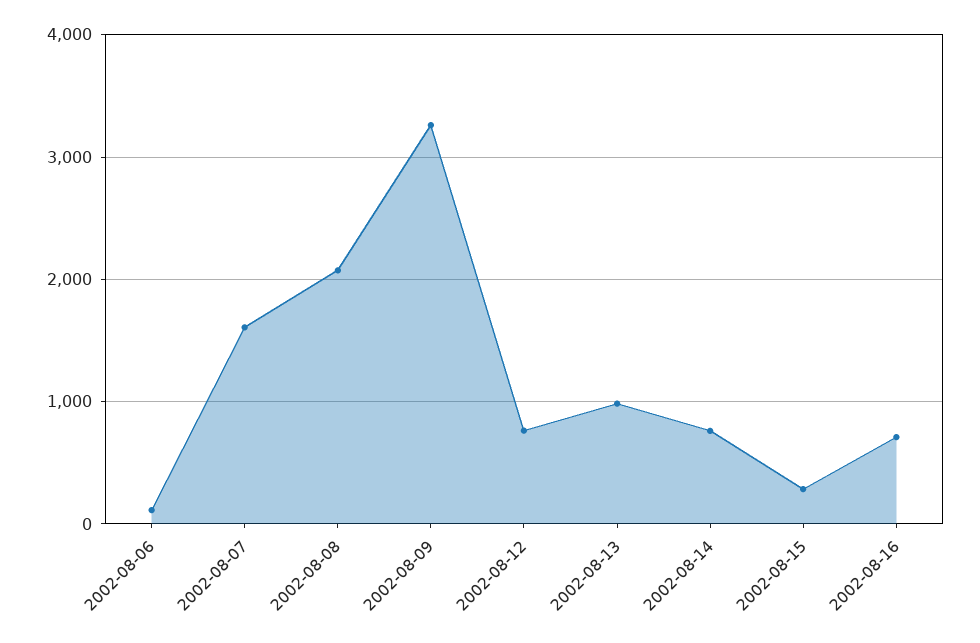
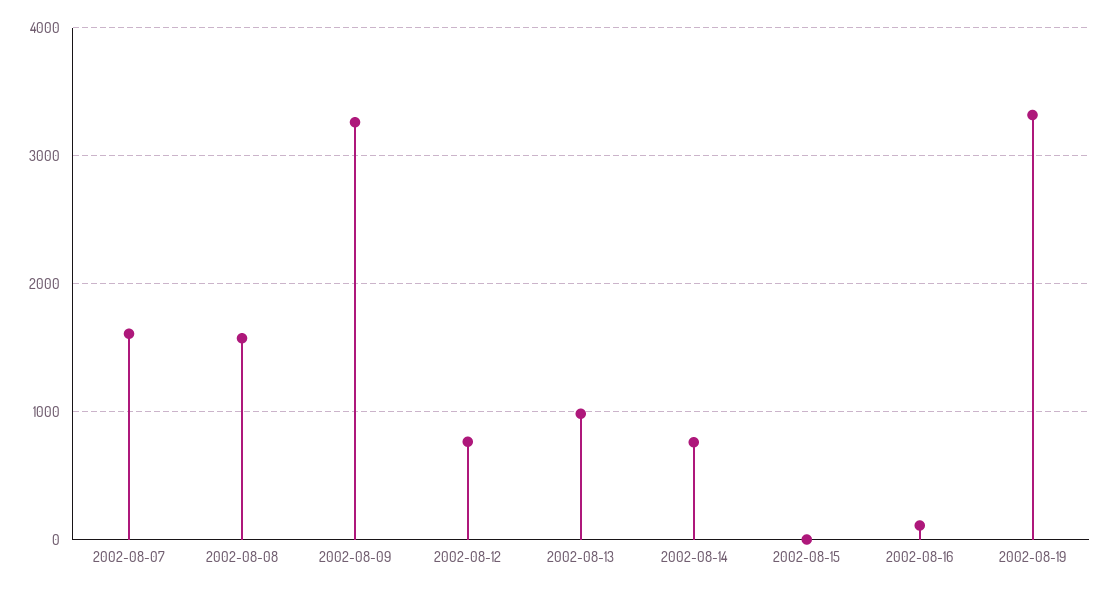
2002-08-06: 100 -> none
2002-08-08: 2100 -> 1600
2002-08-15: 300 -> 0
2002-08-16: 700 -> 100
2002-08-19: none -> 3300

